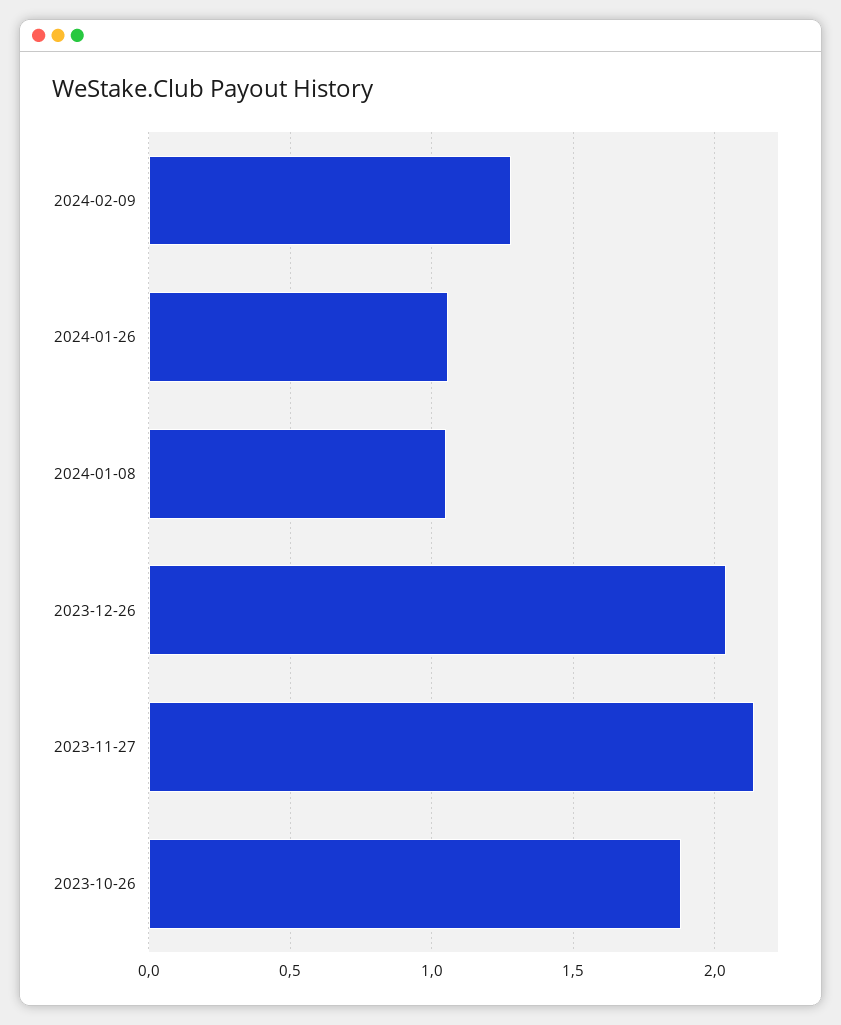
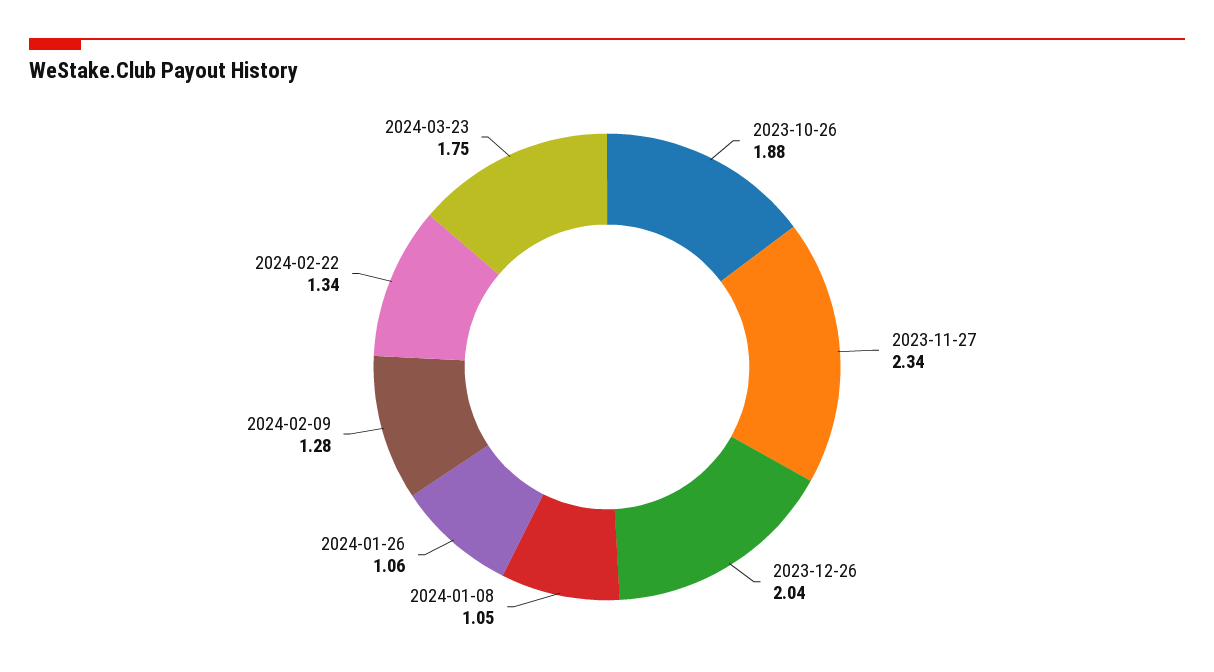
2023-11-27: 2.15 -> 2.34
2024-02-22: none -> 1.34
2024-03-23: none -> 1.75

